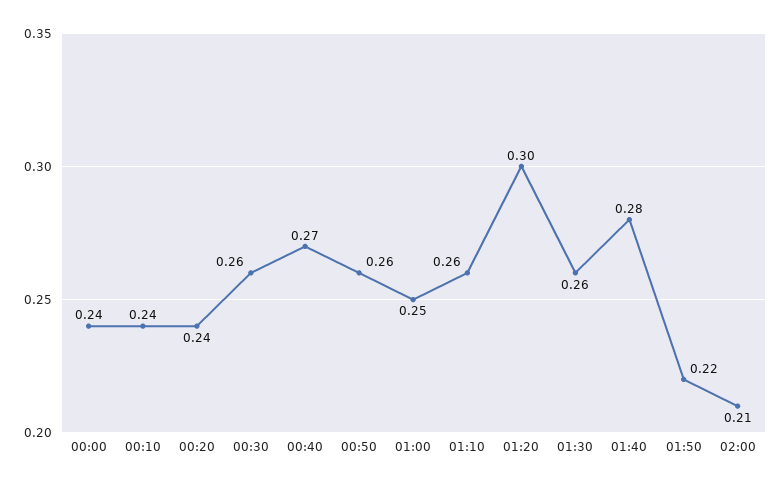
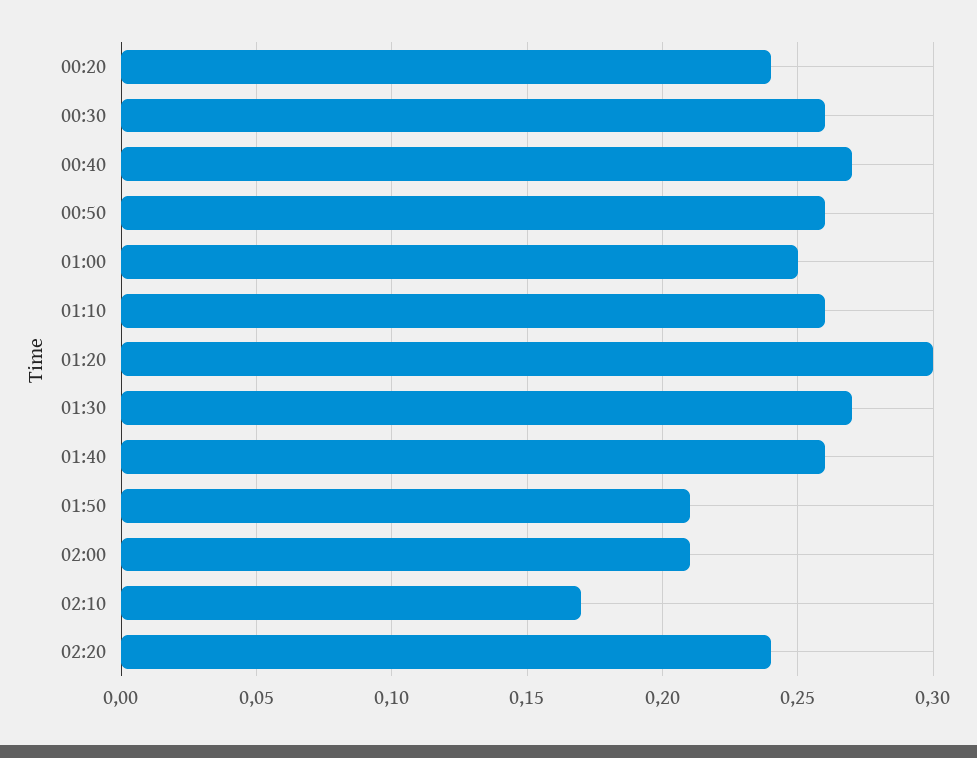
00:00: 0.24 -> none
00:10: 0.24 -> none
01:30: 0.26 -> 0.27
01:40: 0.28 -> 0.26
01:50: 0.22 -> 0.21
02:10: none -> 0.17
02:20: none -> 0.24

